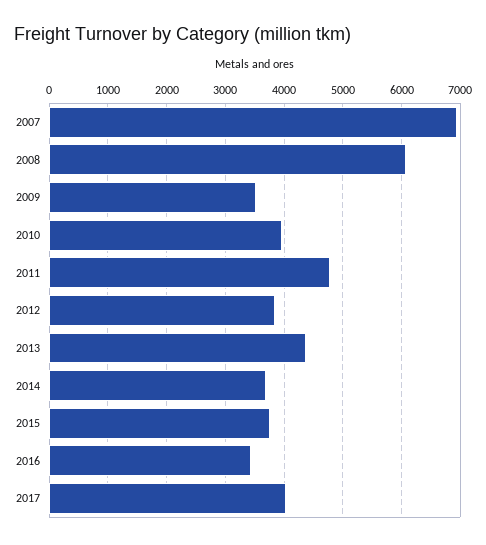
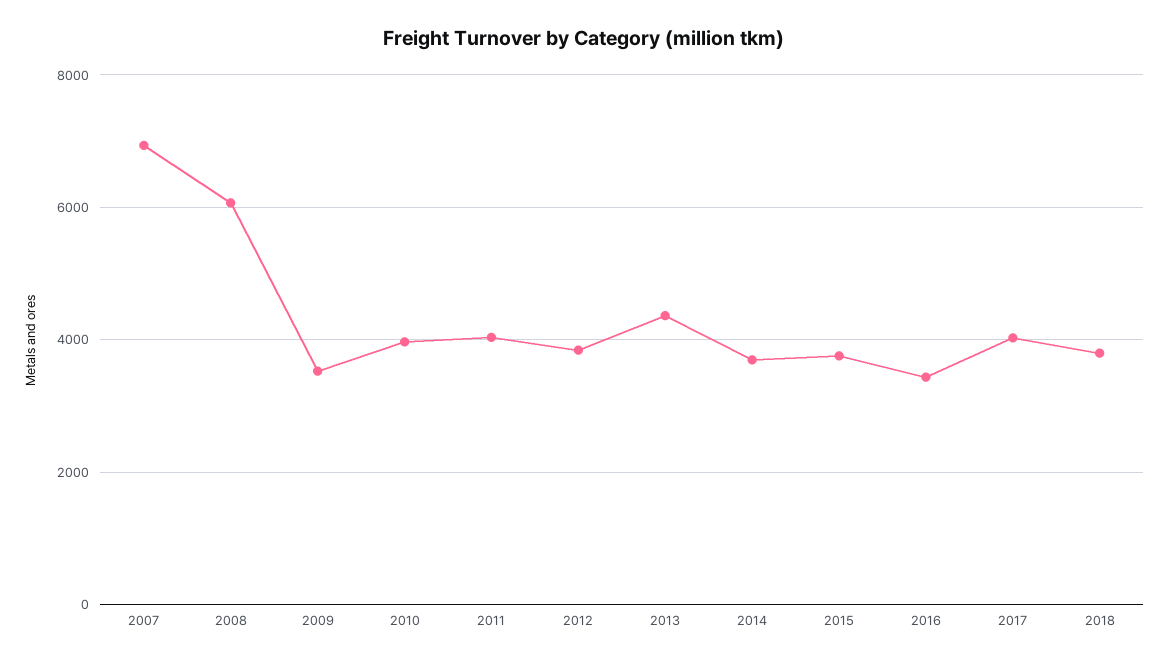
2011: 4800 -> 4000
2018: none -> 3800

